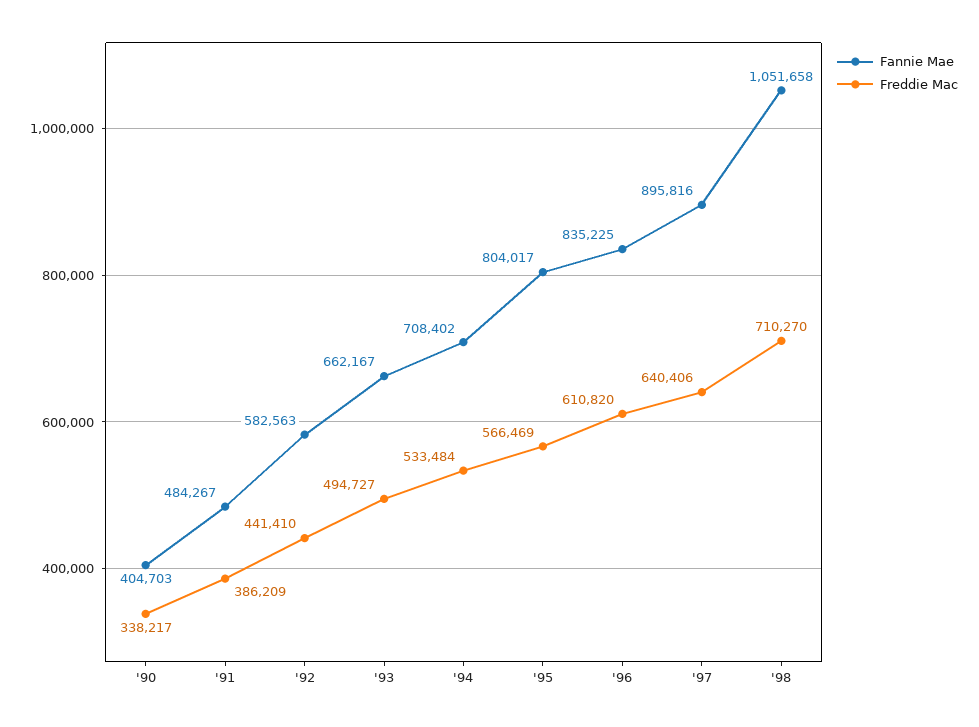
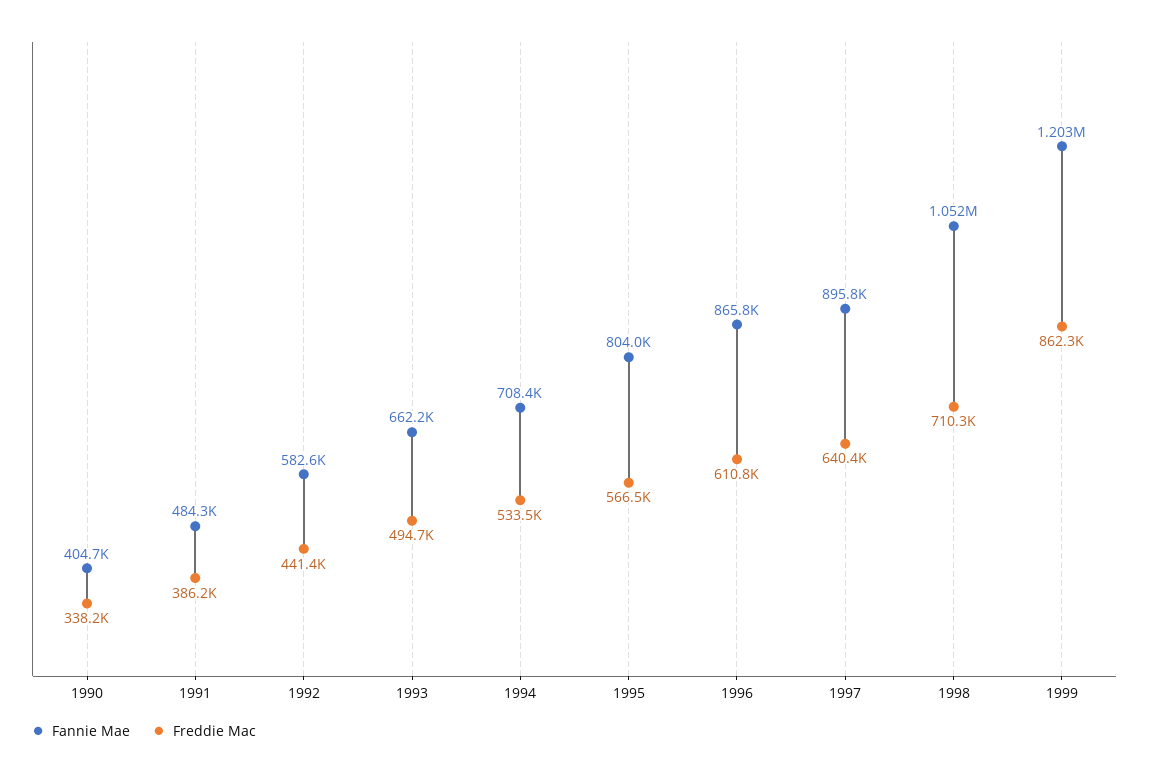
Fannie Mae, '96: 835225 -> 865800
Fannie Mae, 1999: none -> 1203000
Freddie Mac, 1999: none -> 862300

